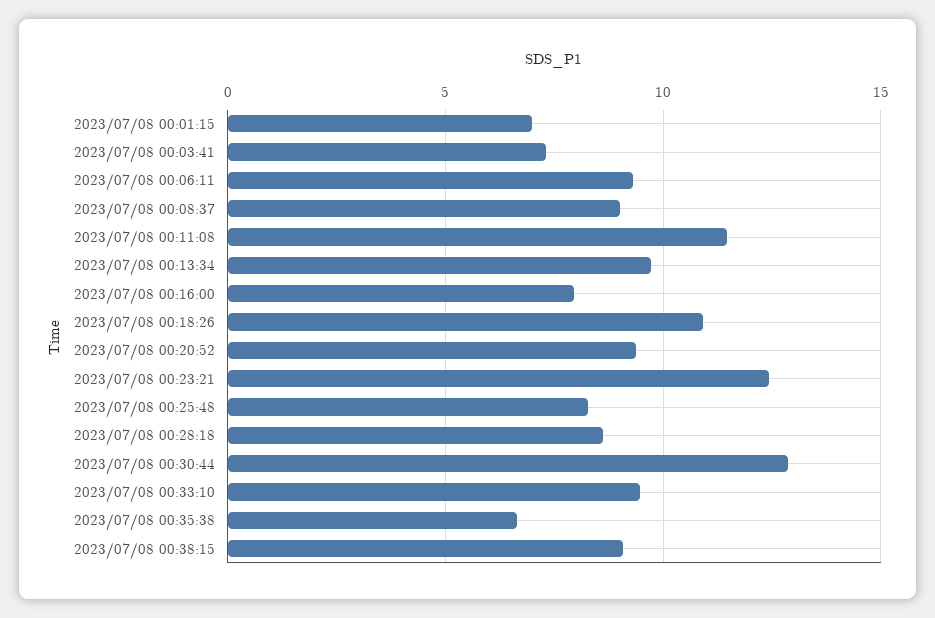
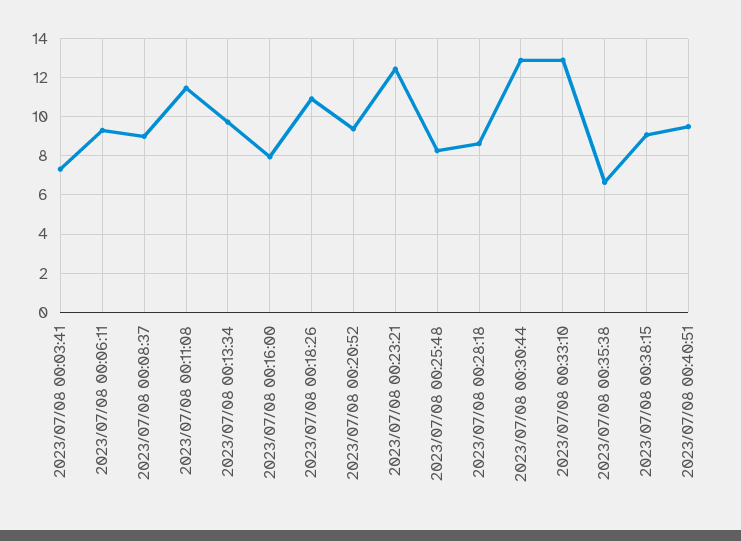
2023/07/08 00:01:15: 7 -> none
2023/07/08 00:33:10: 9.5 -> 13
2023/07/08 00:40:51: none -> 9.5

